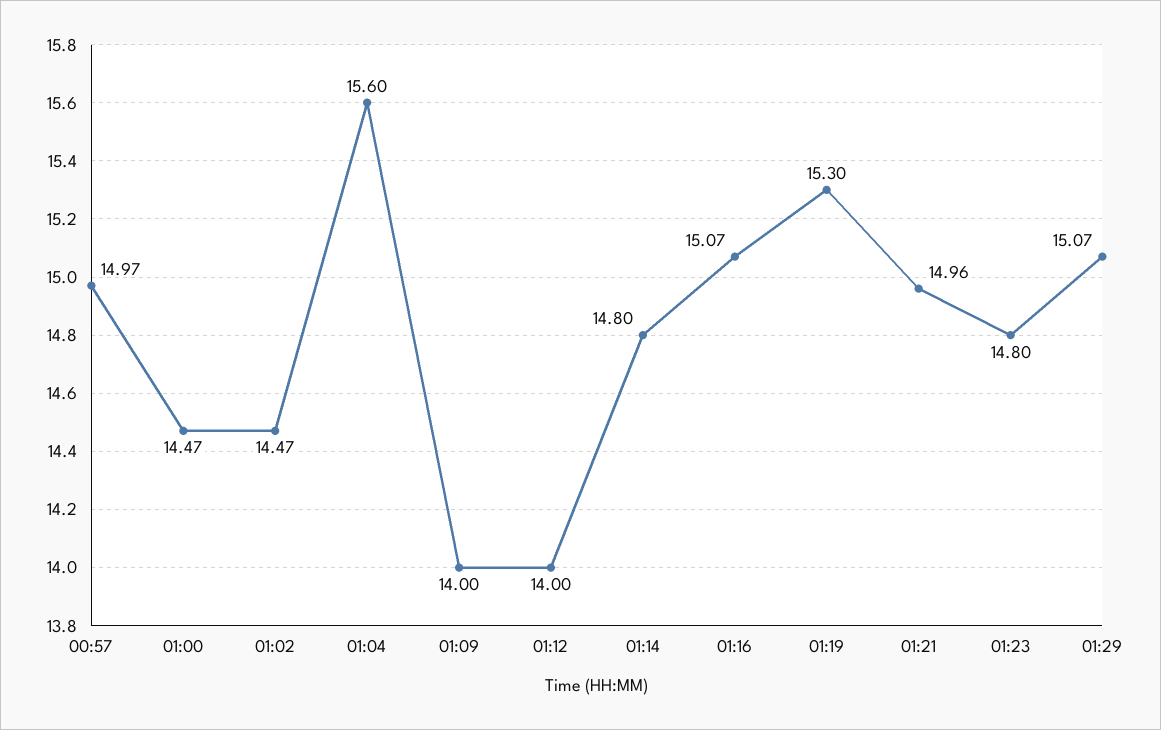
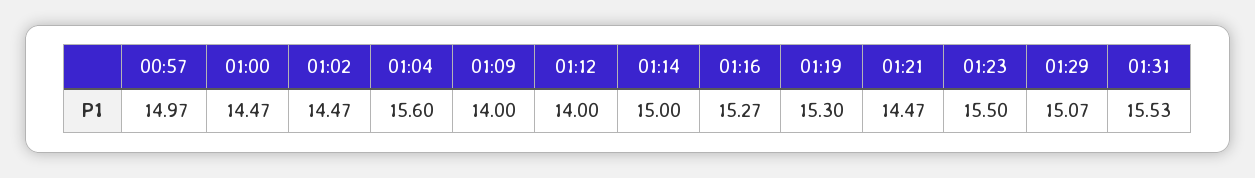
01:14: 14.8 -> 15
01:16: 15.07 -> 15.27
01:21: 14.96 -> 14.47
01:23: 14.8 -> 15.5
01:31: none -> 15.53

